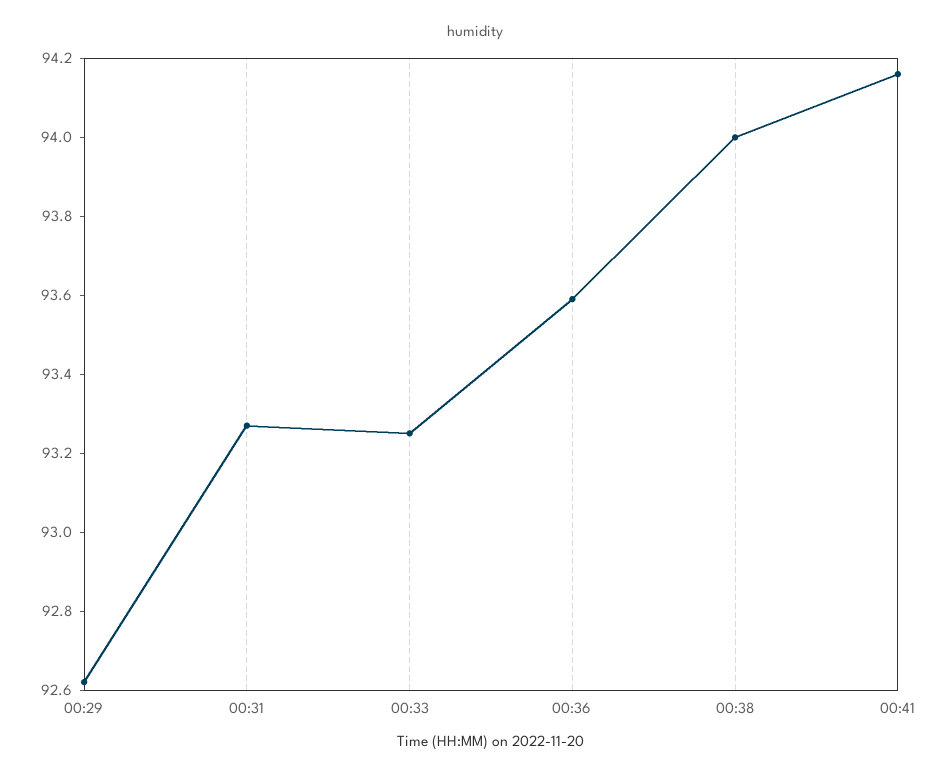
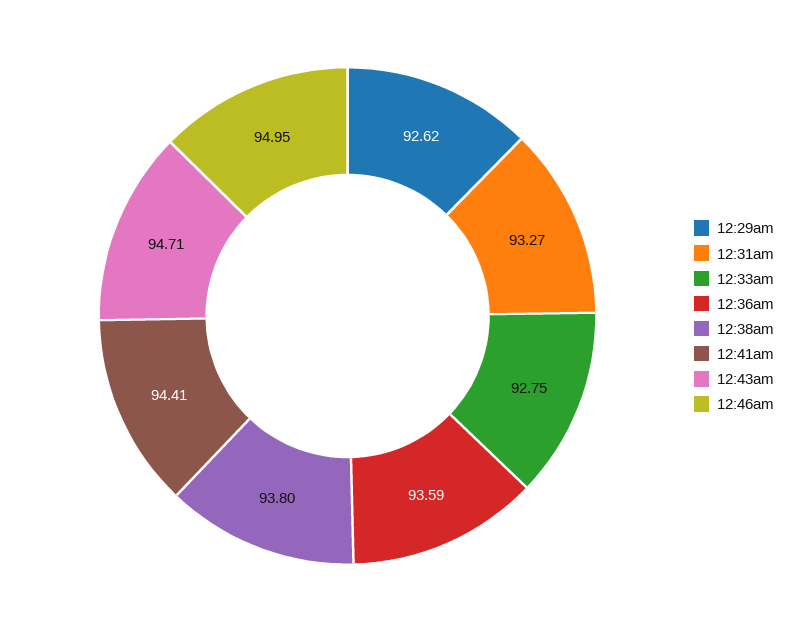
00:33: 93.25 -> 92.75
00:38: 94 -> 93.8
00:41: 94.15 -> 94.41
12:43am: none -> 94.71
12:46am: none -> 94.95

